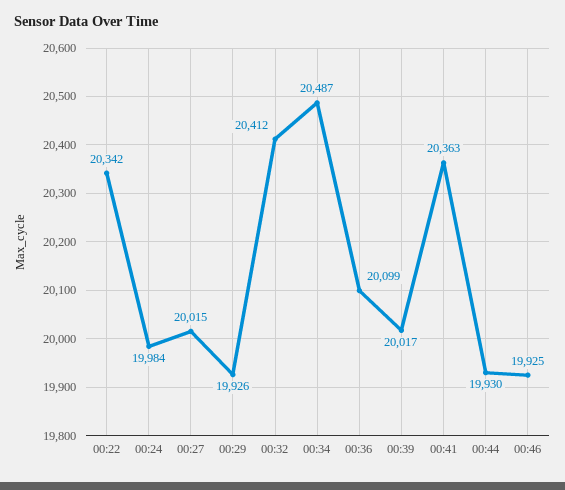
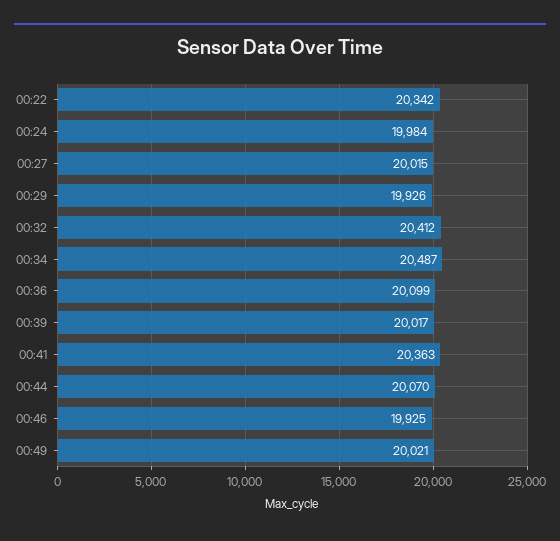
00:44: 19930 -> 20070
00:49: none -> 20021

